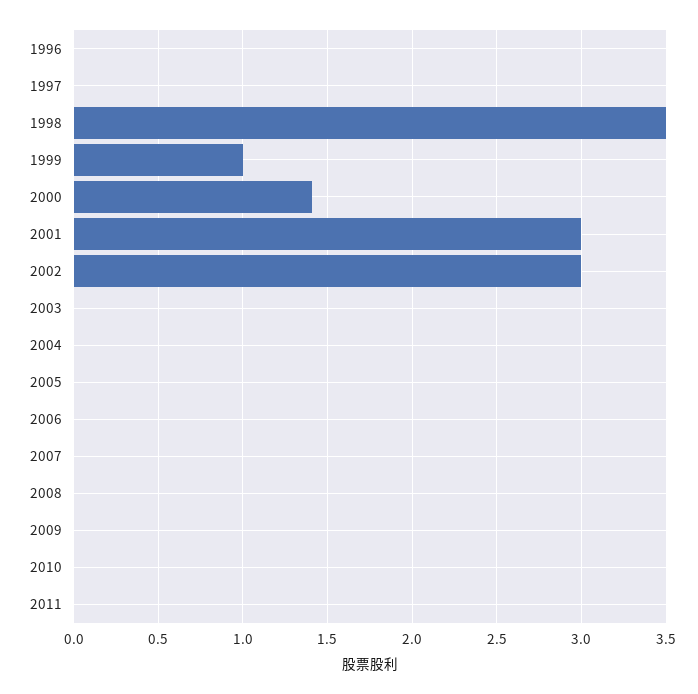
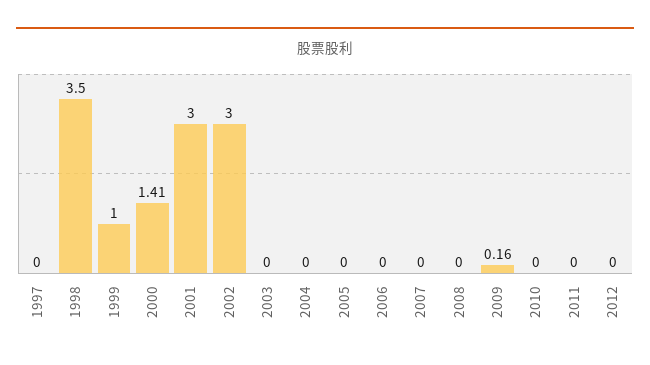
1996: 0 -> none
2009: 0 -> 0.16
2012: none -> 0

